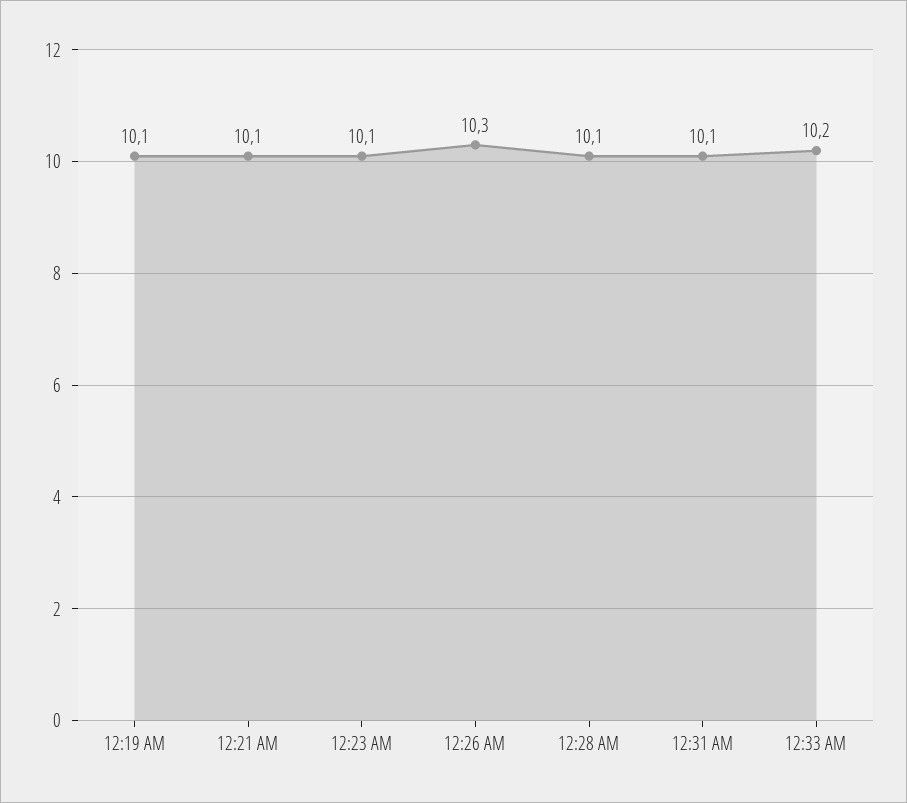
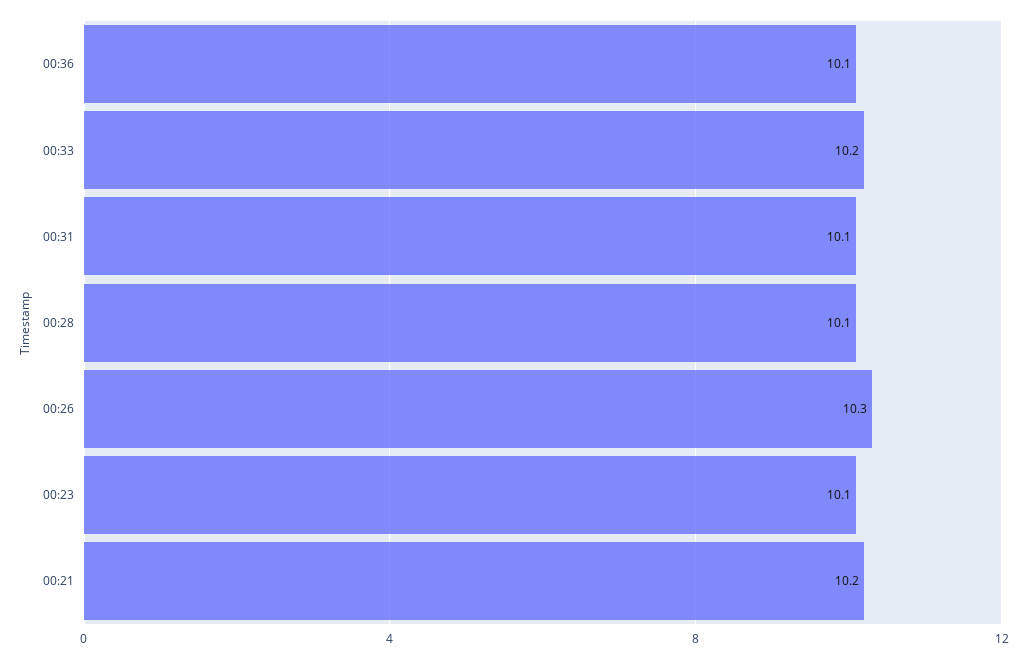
12:19 AM: 10.1 -> none
12:21 AM: 10.1 -> 10.2
00:36: none -> 10.1

